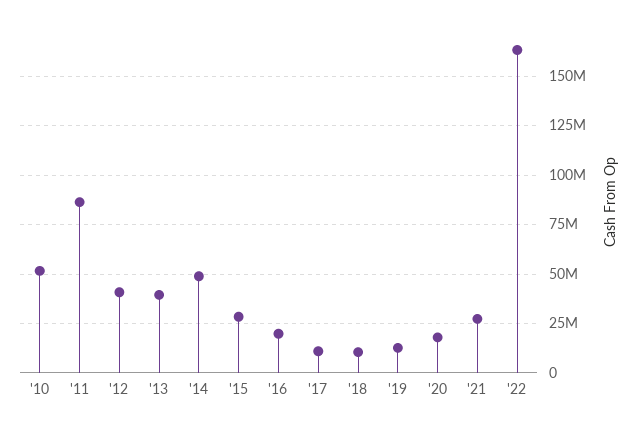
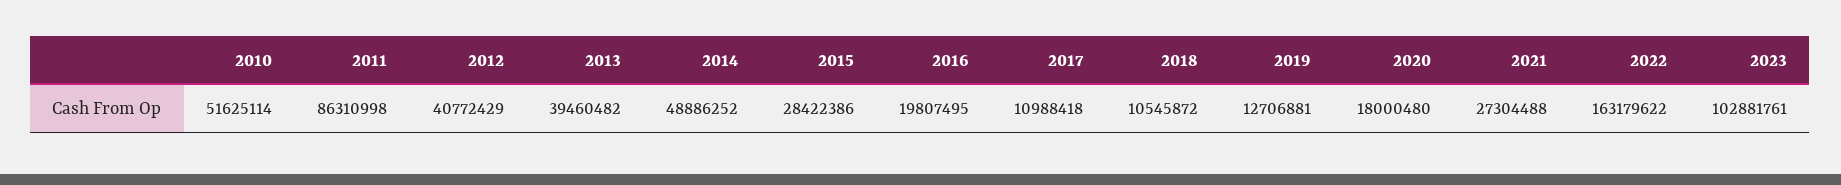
2023: none -> 102881761

